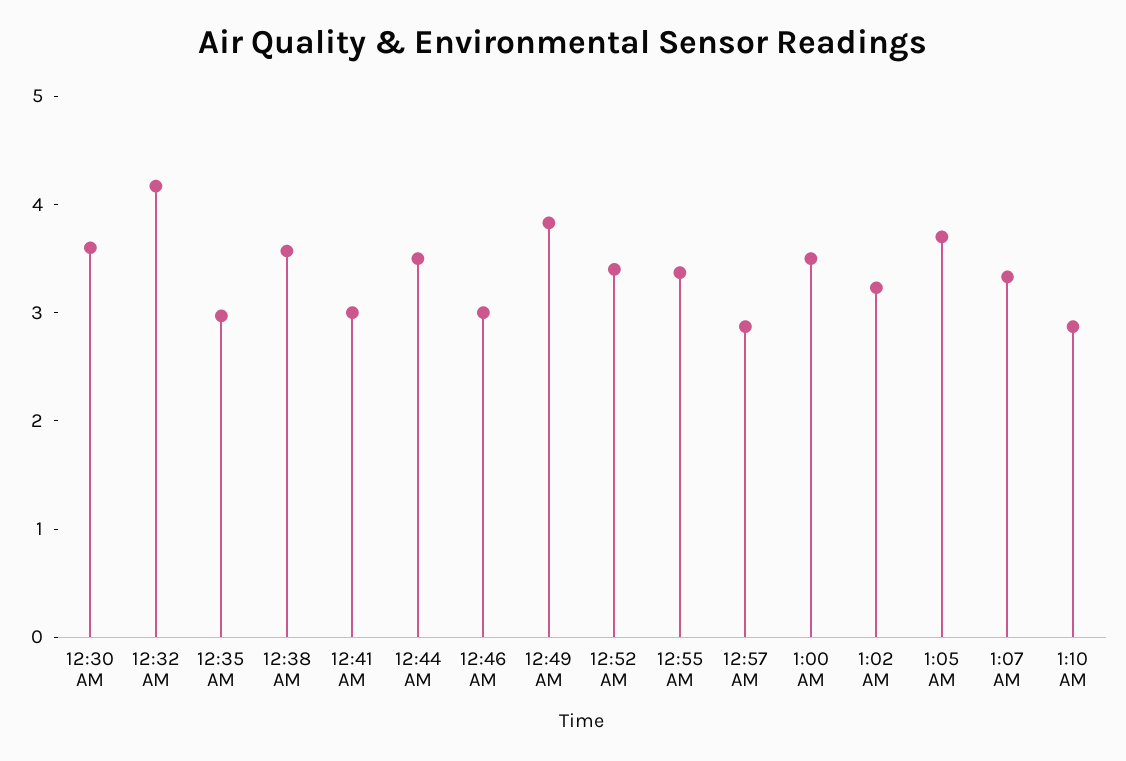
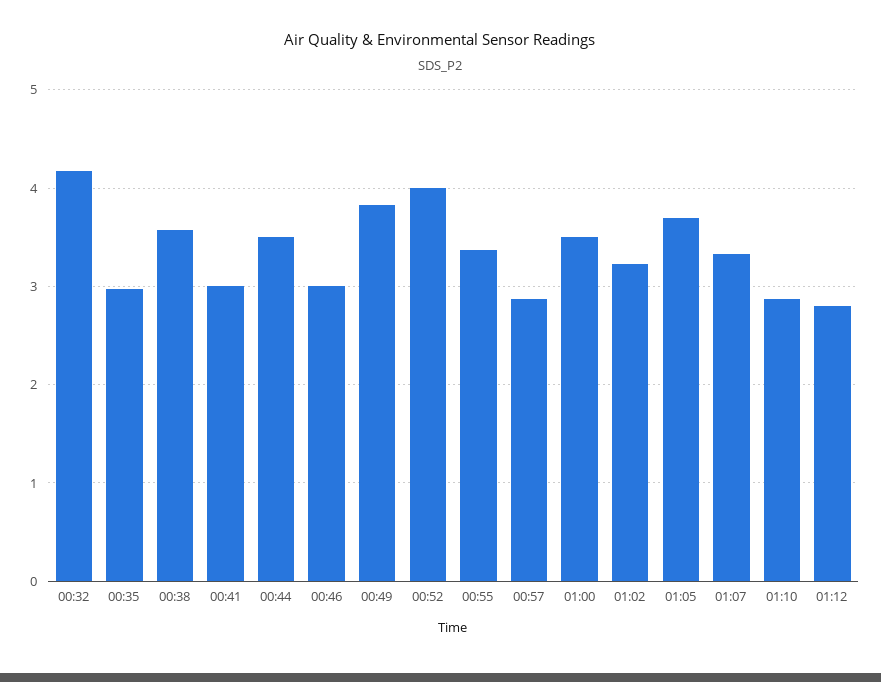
12:30 AM: 3.6 -> none
12:52 AM: 3.4 -> 4
01:12: none -> 2.8

